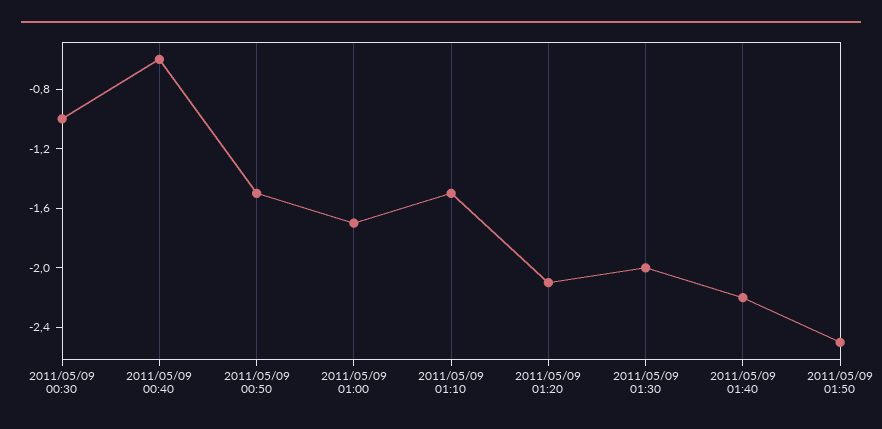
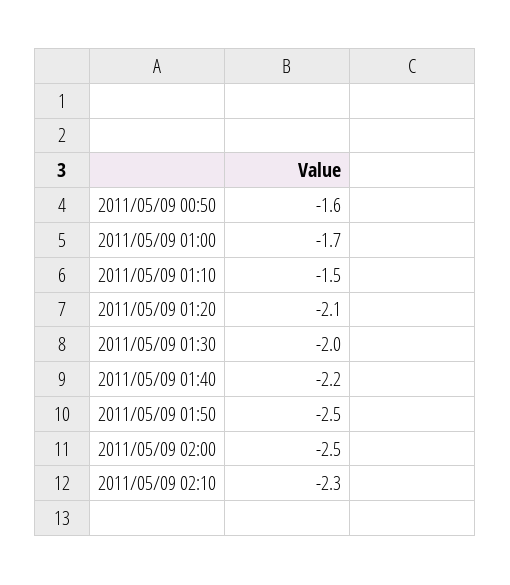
2011/05/09 00:30: -1 -> none
2011/05/09 00:40: -0.6 -> none
2011/05/09 00:50: -1.5 -> -1.6
2011/05/09 02:00: none -> -2.5
2011/05/09 02:10: none -> -2.3

